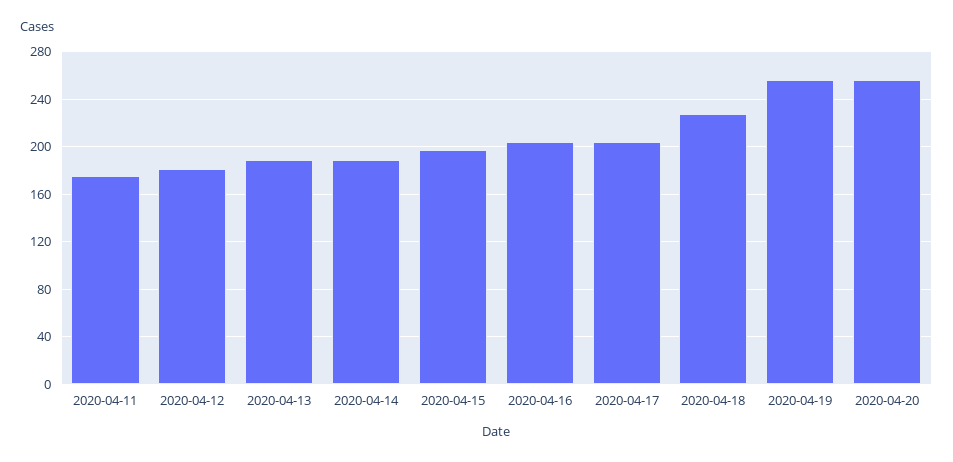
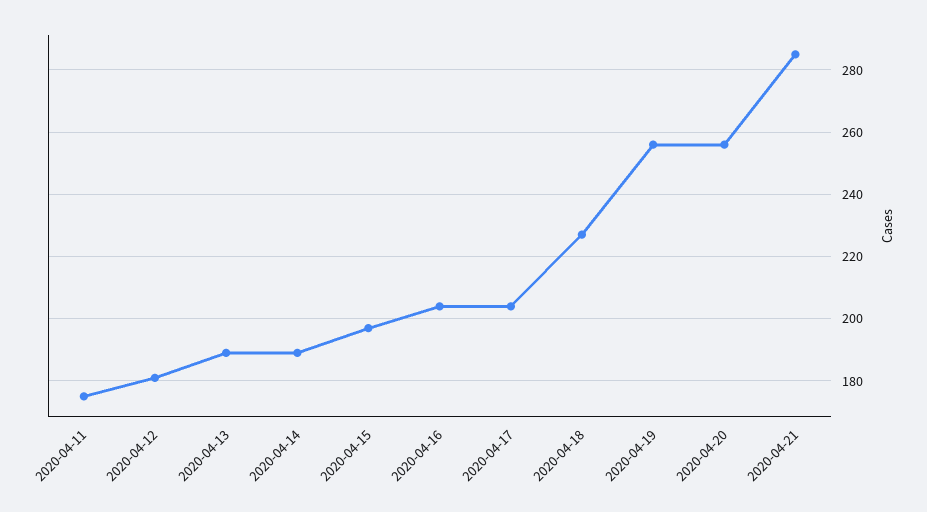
2020-04-21: none -> 285

